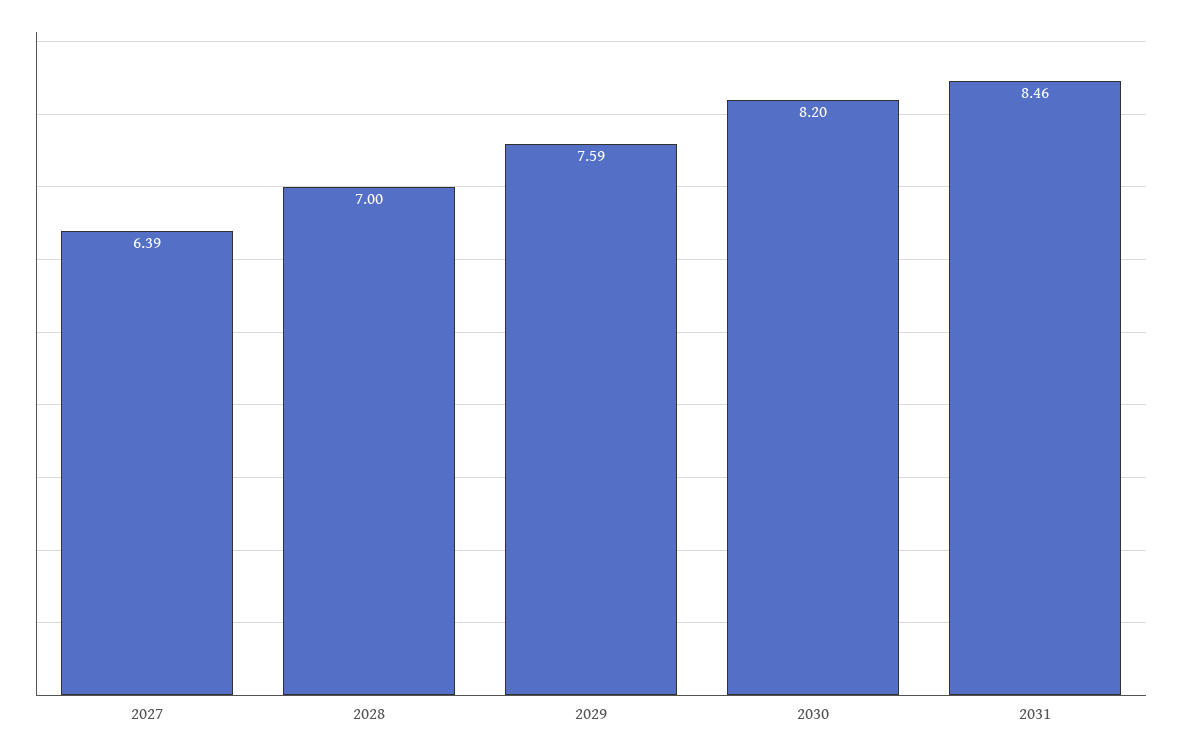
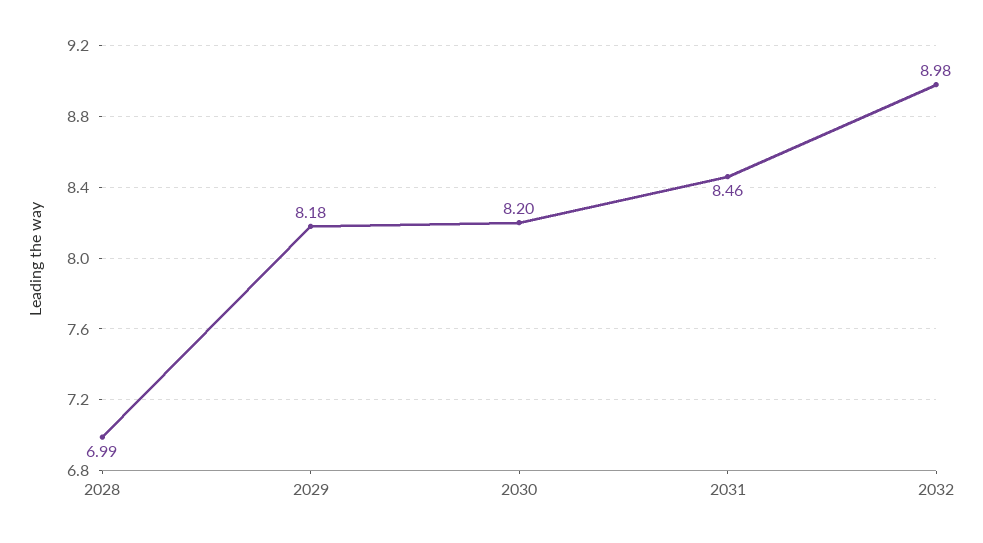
2027: 6.39 -> none
2028: 7 -> 6.99
2029: 7.59 -> 8.18
2032: none -> 8.98

